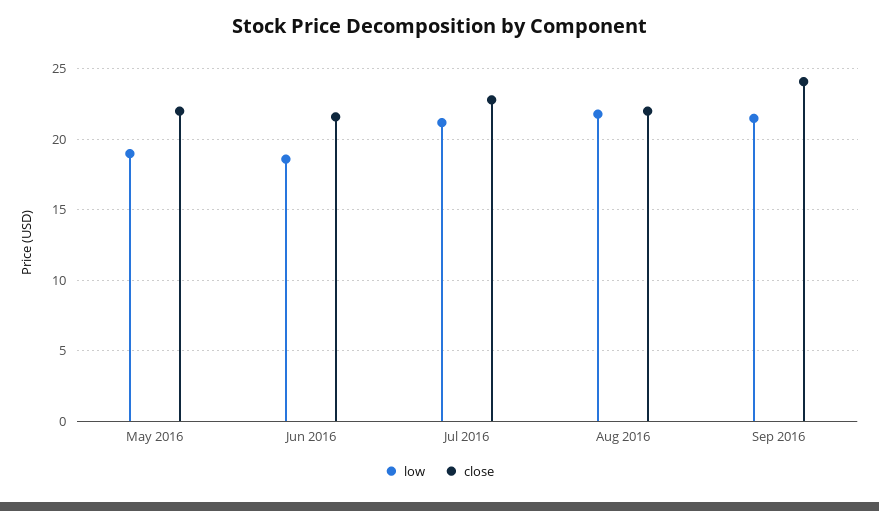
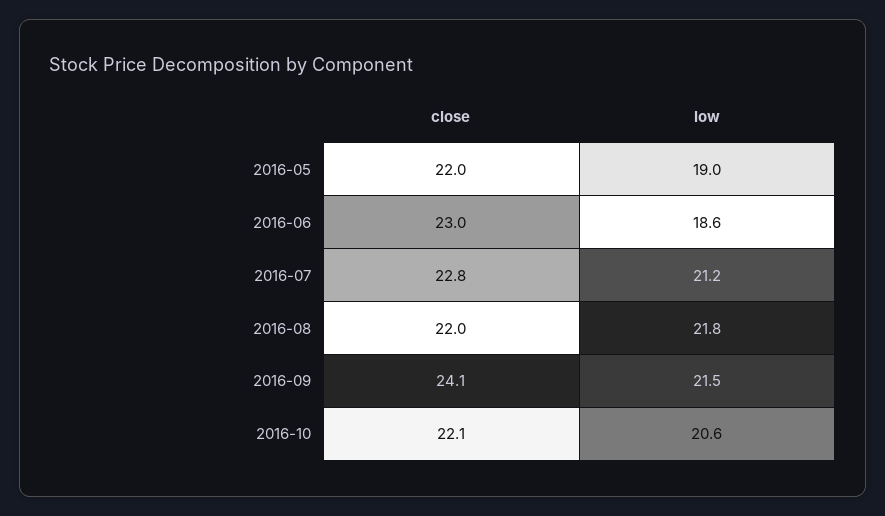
close, Jun 2016: 21.5 -> 23
close, 2016-10: none -> 22.1
low, 2016-10: none -> 20.6

